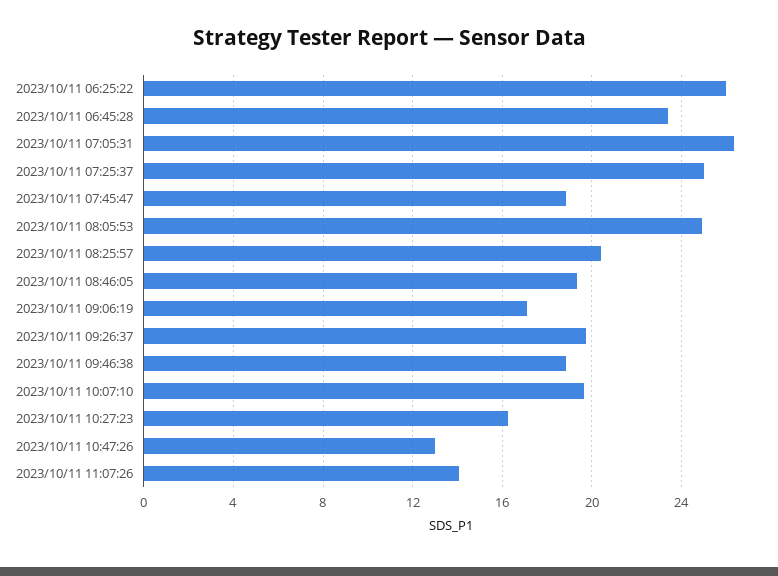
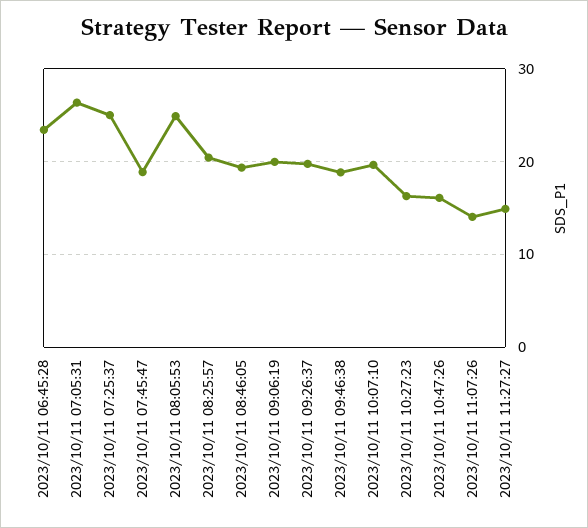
2023/10/11 06:25:22: 26 -> none
2023/10/11 09:06:19: 17 -> 20
2023/10/11 10:47:26: 13 -> 16
2023/10/11 11:27:27: none -> 15

